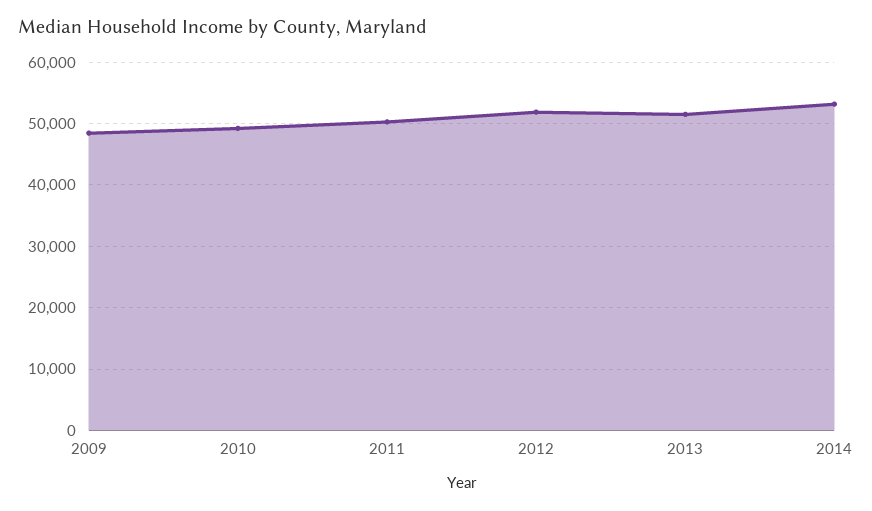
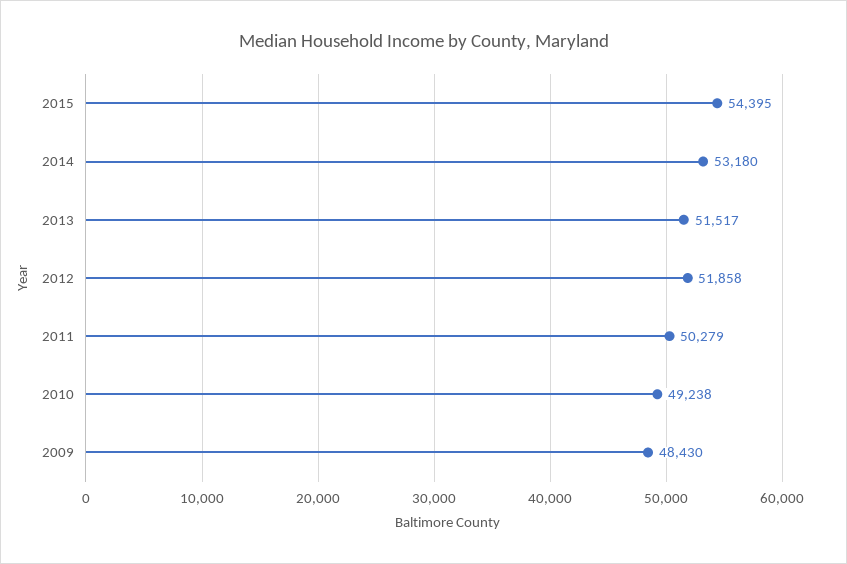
2015: none -> 54395

